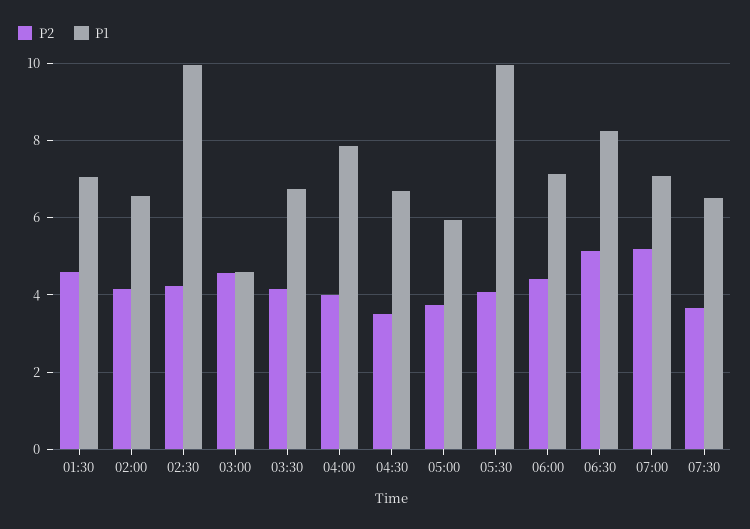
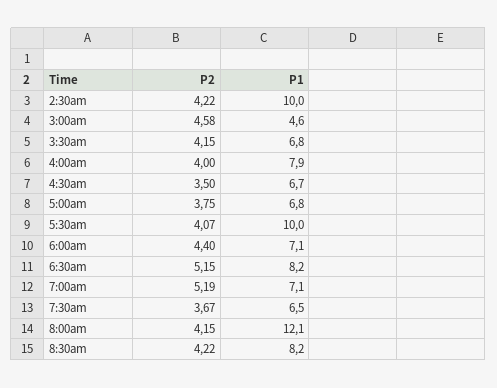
P2, 01:30: 4.6 -> none
P1, 01:30: 7 -> none
P2, 02:00: 4.2 -> none
P1, 02:00: 6.6 -> none
P1, 05:00: 6 -> 6.8
P2, 8:00am: none -> 4.15
P1, 8:00am: none -> 12.1
P2, 8:30am: none -> 4.22
P1, 8:30am: none -> 8.2

